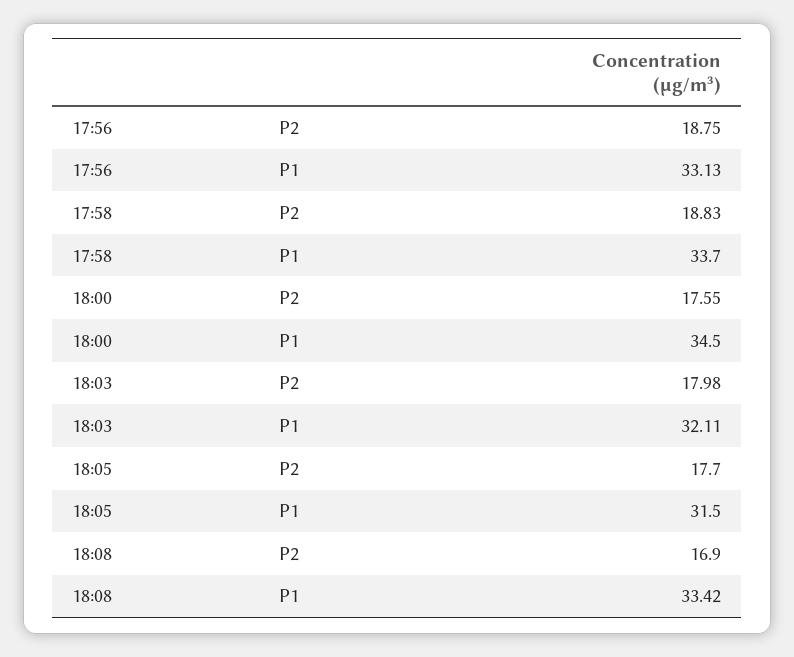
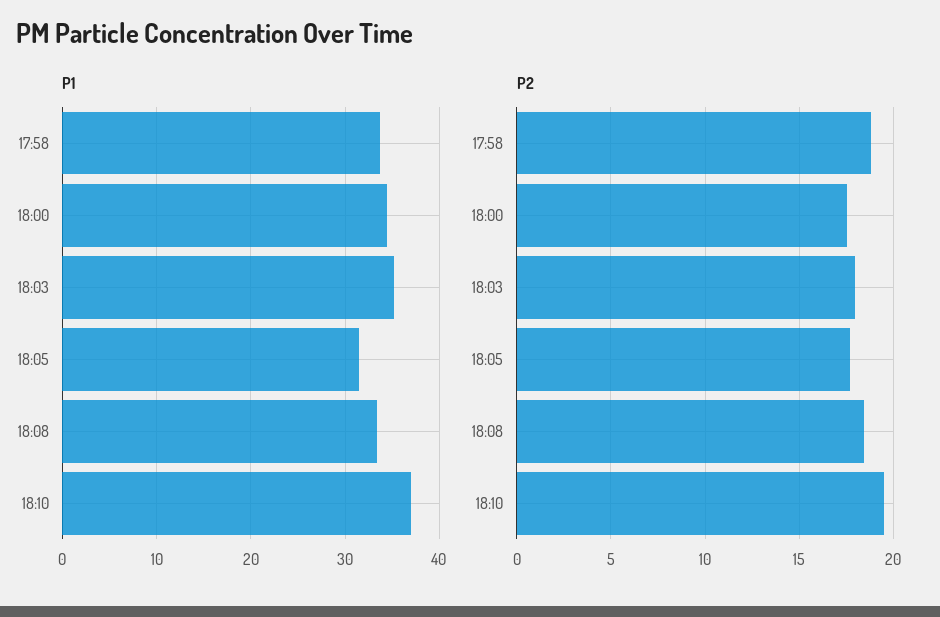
P2, 17:56: 18.75 -> none
P1, 17:56: 33.13 -> none
P1, 18:03: 32.11 -> 35
P2, 18:08: 16.9 -> 18.5
P1, 18:10: none -> 37
P2, 18:10: none -> 19.5

